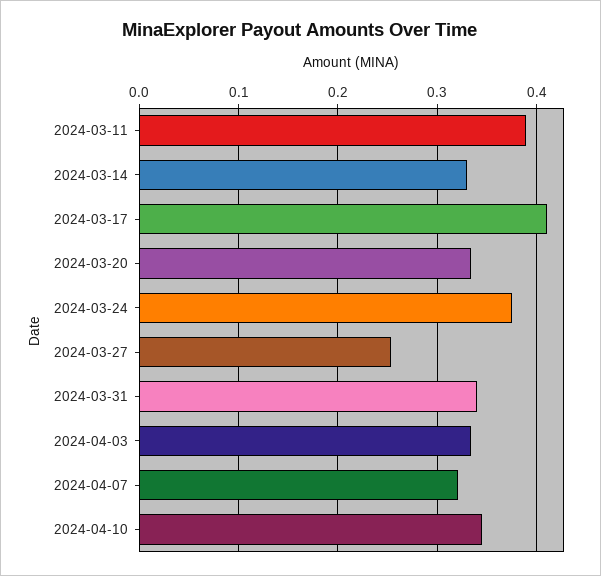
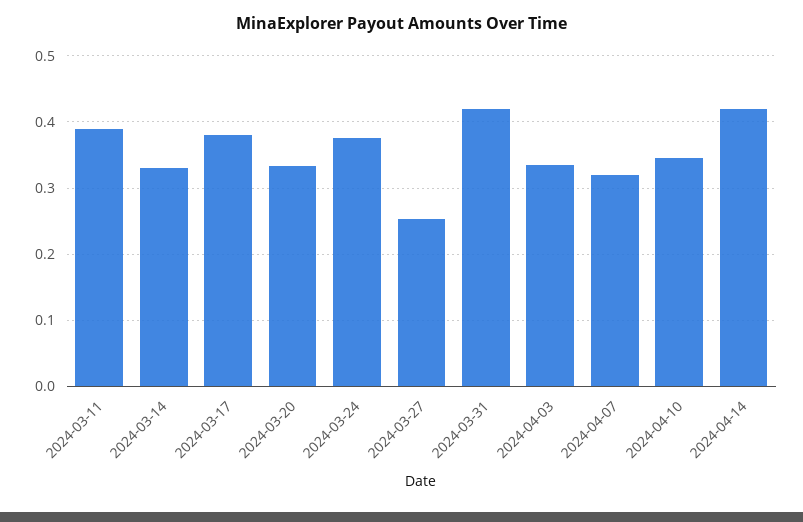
2024-03-17: 0.41 -> 0.38
2024-03-31: 0.34 -> 0.42
2024-04-14: none -> 0.42

